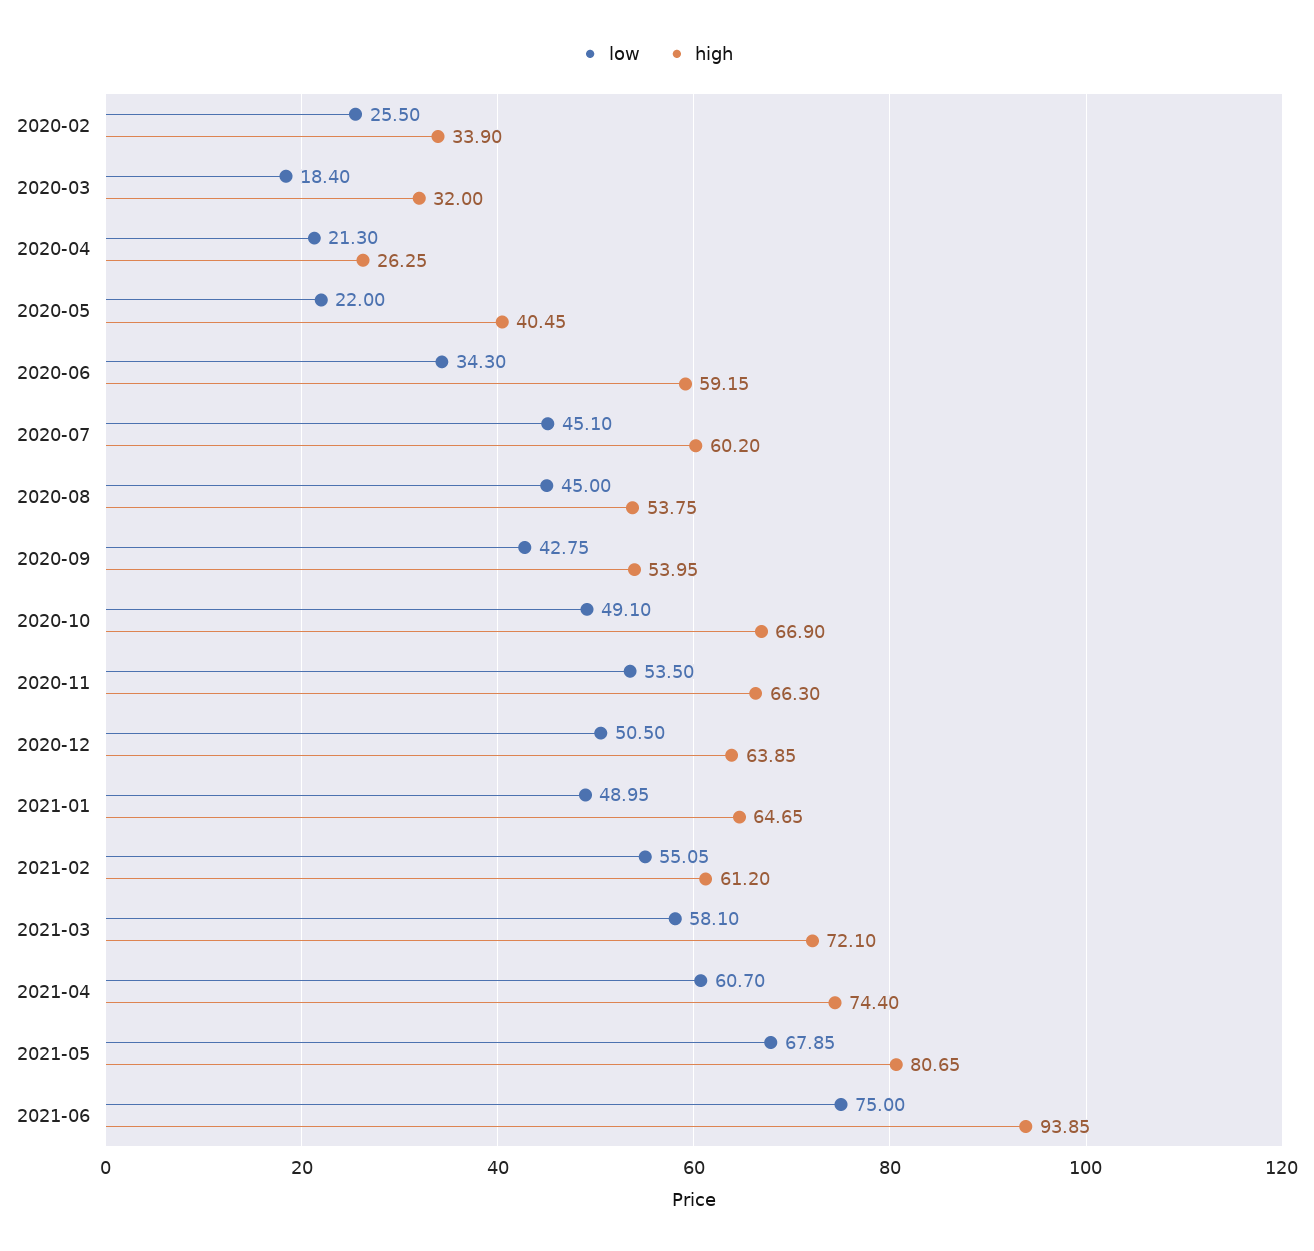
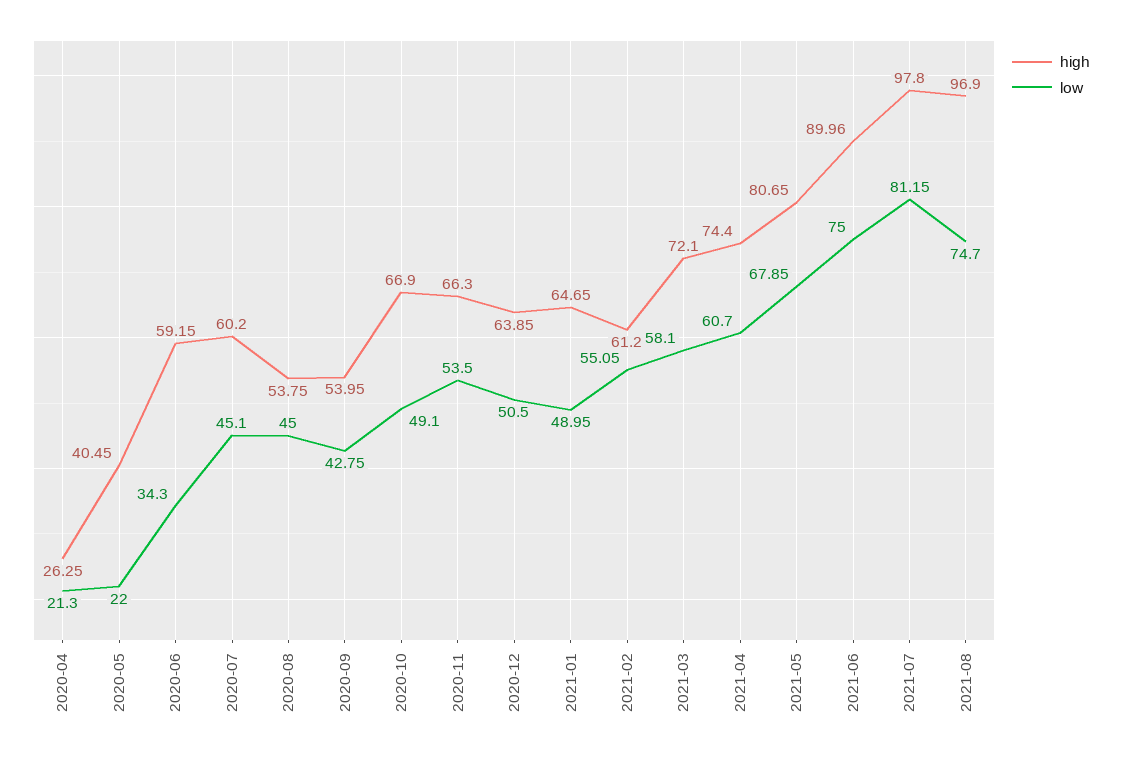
low, 2020-02: 25.5 -> none
high, 2020-02: 33.9 -> none
low, 2020-03: 18.4 -> none
high, 2020-03: 32 -> none
high, 2021-06: 93.85 -> 89.96
high, 2021-07: none -> 97.8
low, 2021-07: none -> 81.15
high, 2021-08: none -> 96.9
low, 2021-08: none -> 74.7

